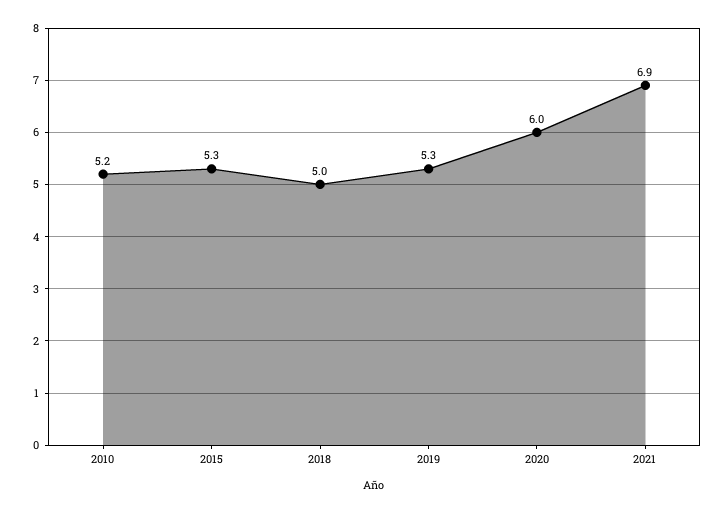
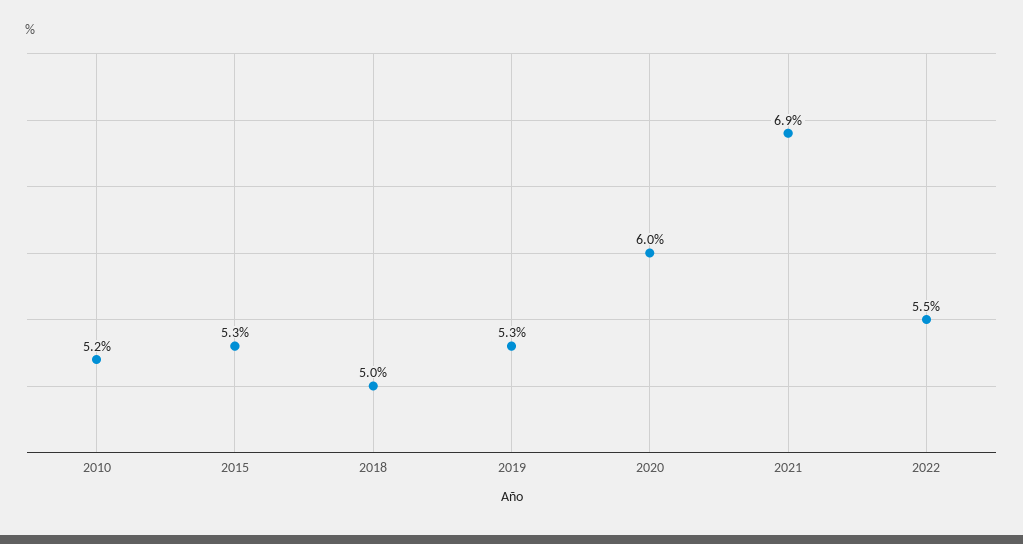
2022: none -> 5.5

